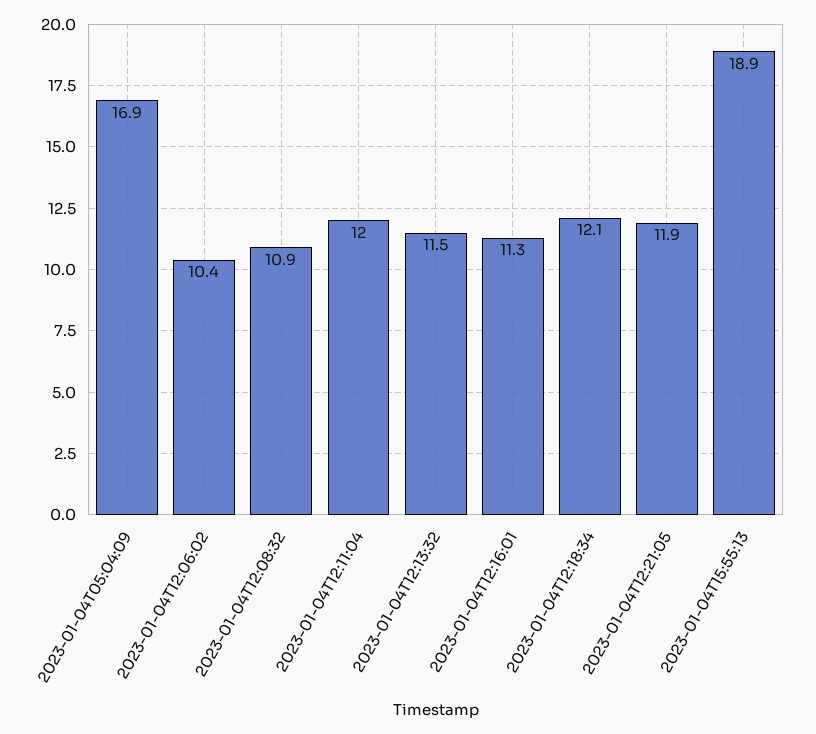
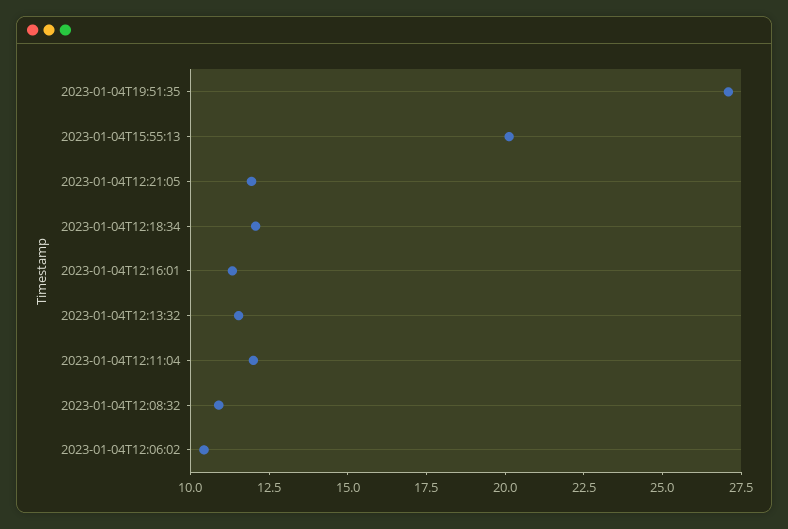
2023-01-04T05:04:09: 16.9 -> none
2023-01-04T15:55:13: 18.9 -> 20
2023-01-04T19:51:35: none -> 27

